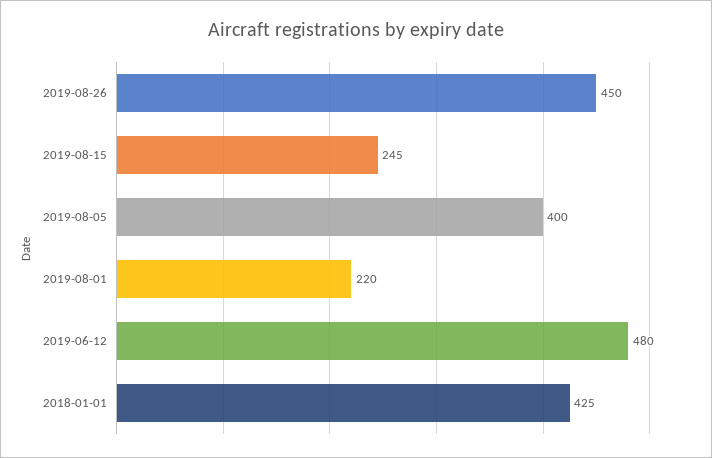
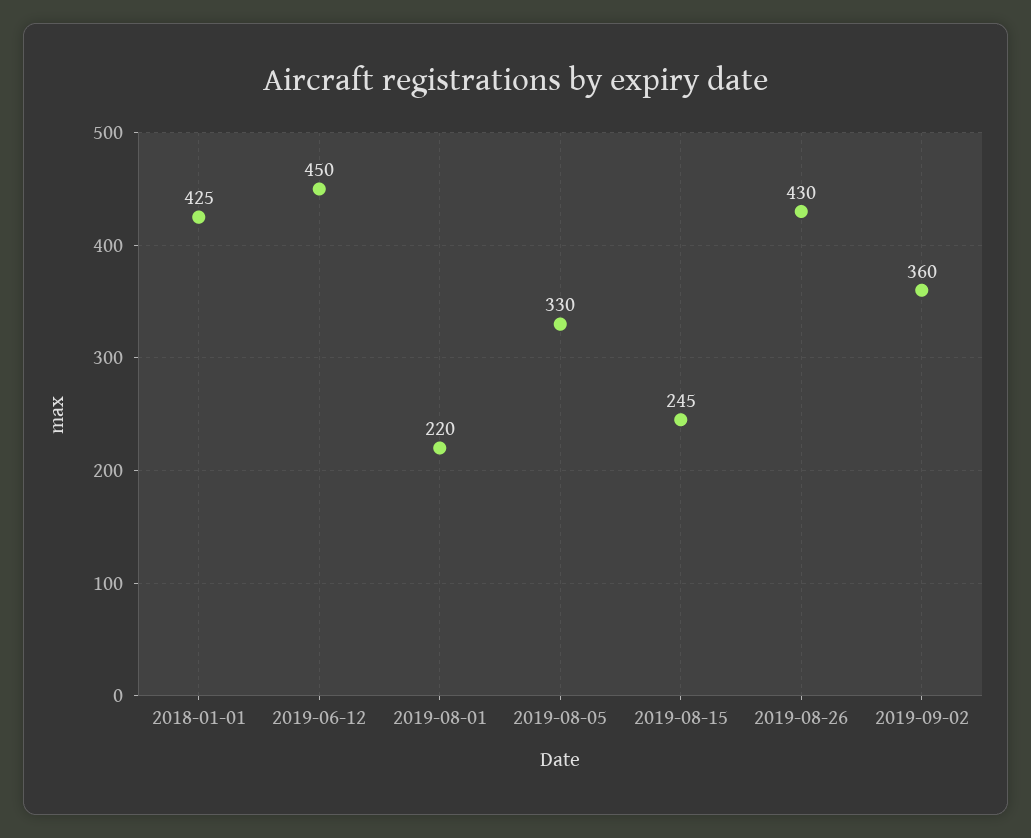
2019-08-26: 450 -> 430
2019-08-05: 400 -> 330
2019-06-12: 480 -> 450
2019-09-02: none -> 360

